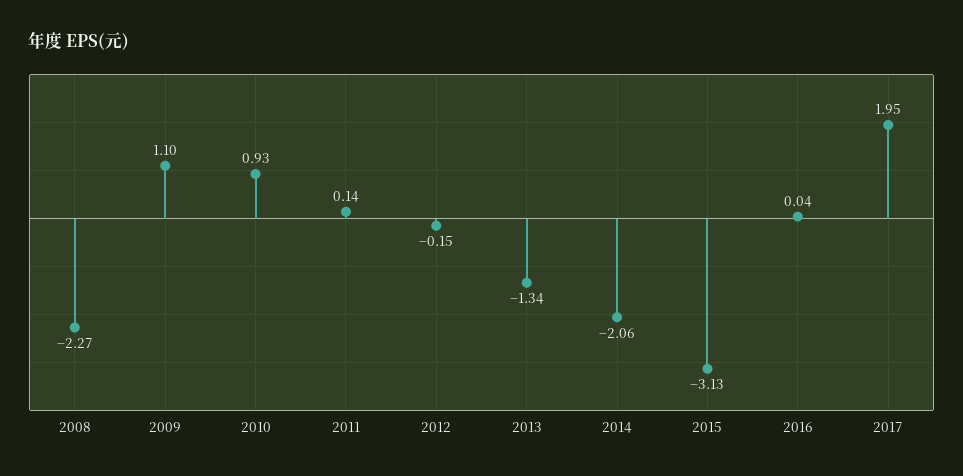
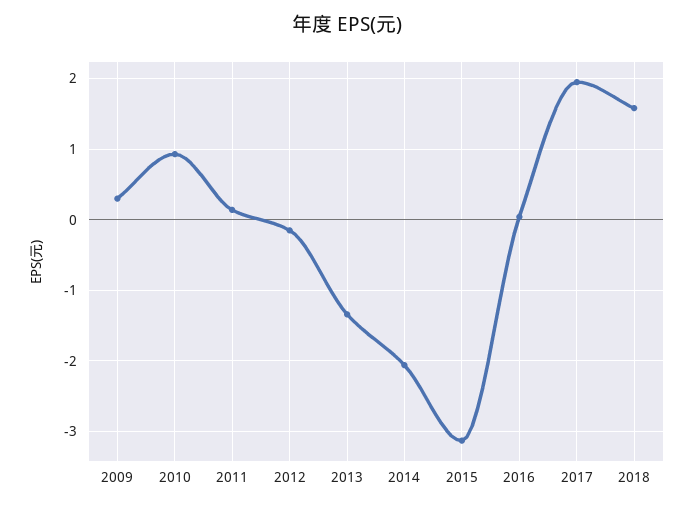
2008: -2.27 -> none
2009: 1.1 -> 0.3
2018: none -> 1.6

